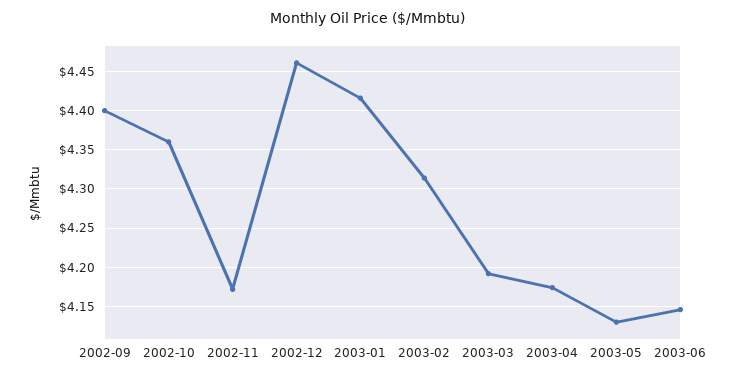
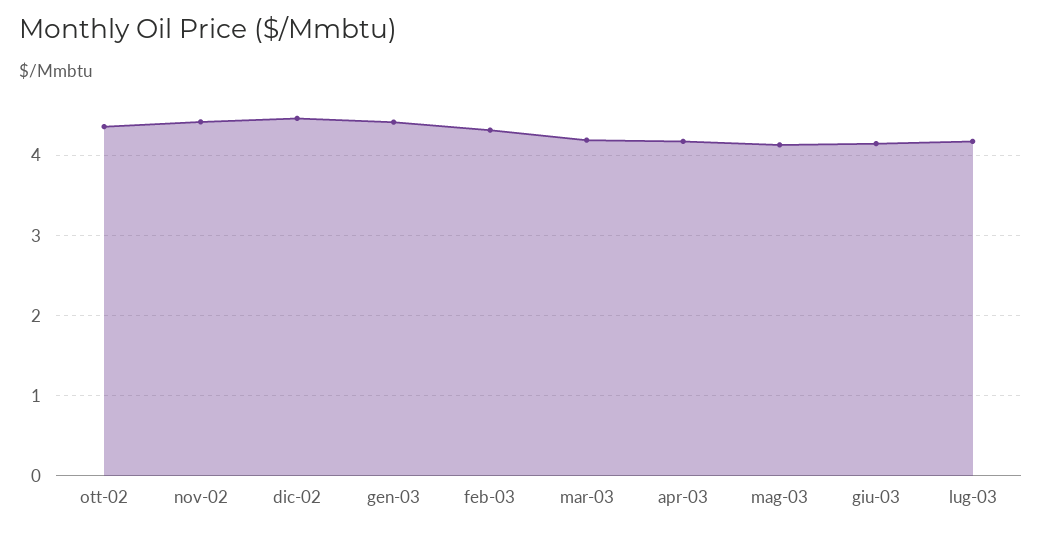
2002-09: 4.4 -> none
2002-11: 4.17 -> 4.4
lug-03: none -> 4.2

